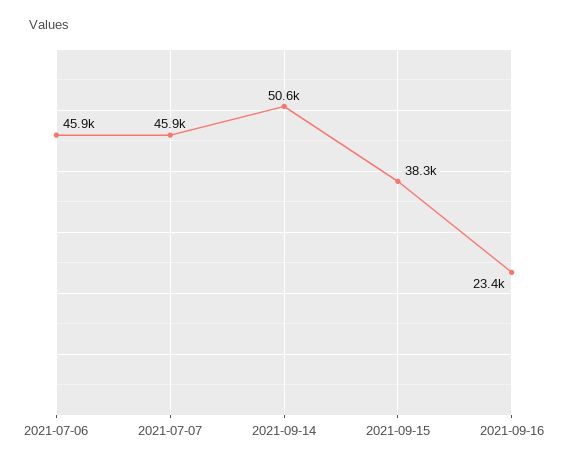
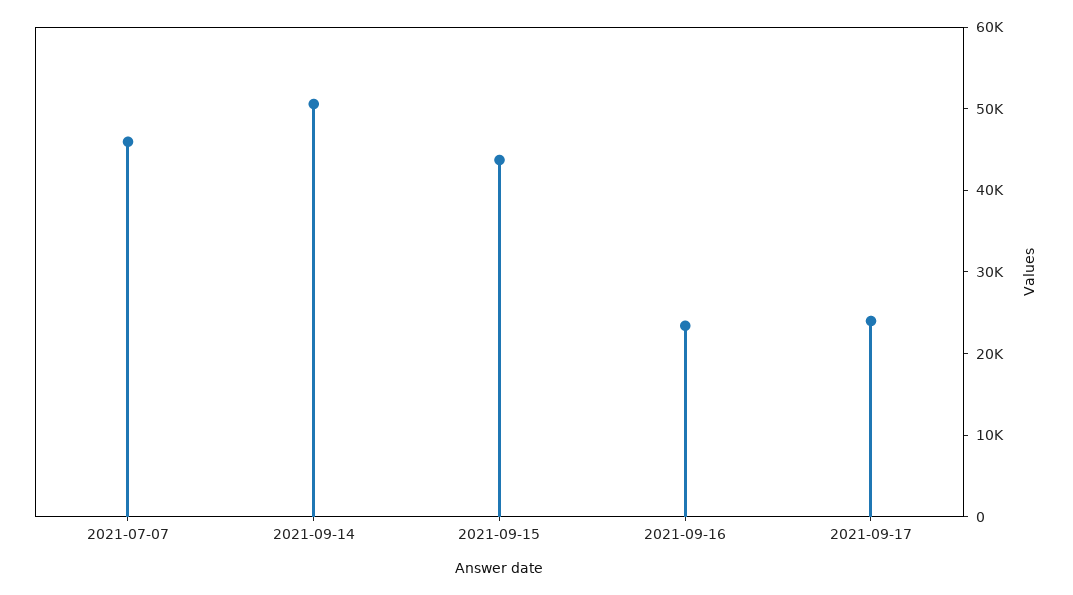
2021-07-06: 45900 -> none
2021-09-15: 38300 -> 44000
2021-09-17: none -> 24000

